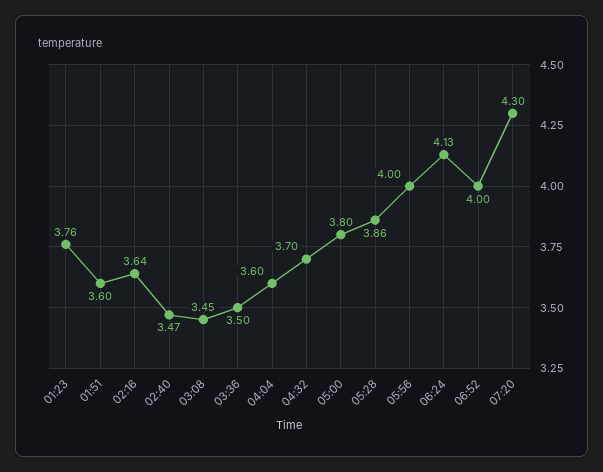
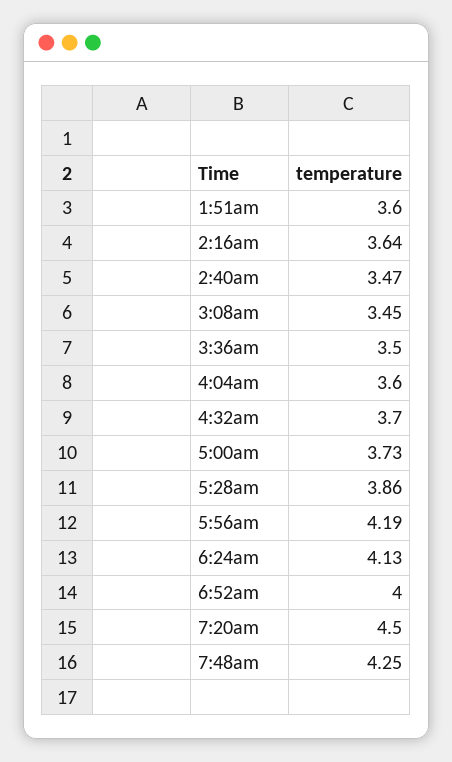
01:23: 3.76 -> none
05:00: 3.8 -> 3.73
05:56: 4 -> 4.19
07:20: 4.3 -> 4.5
7:48am: none -> 4.25

